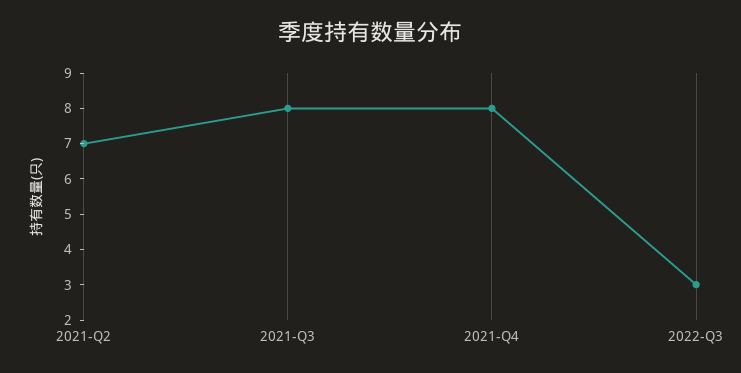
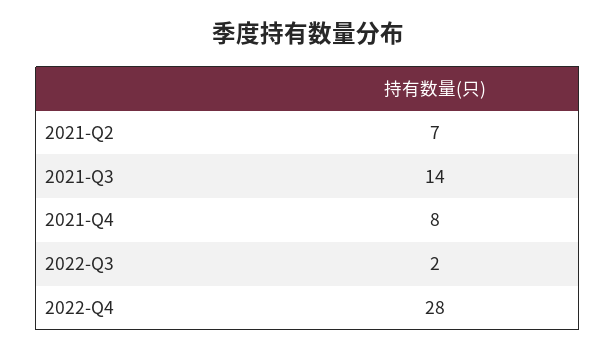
2021-Q3: 8 -> 14
2022-Q3: 3 -> 2
2022-Q4: none -> 28

